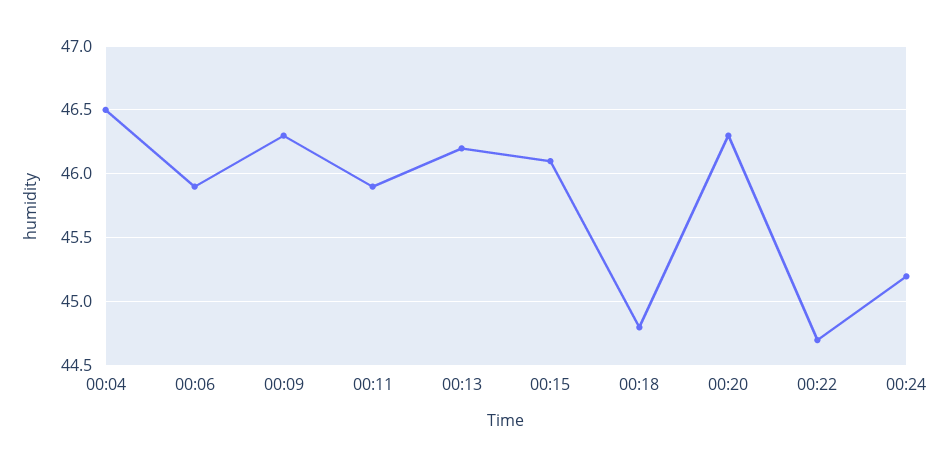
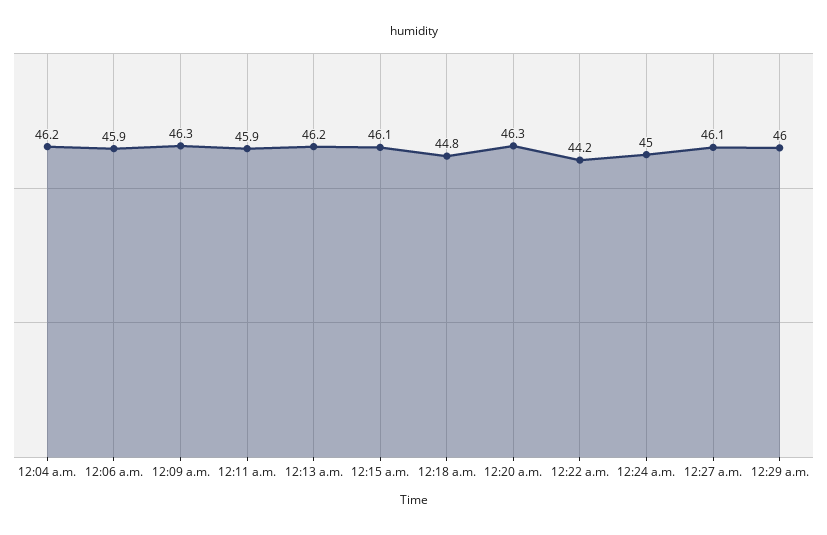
00:04: 46.5 -> 46.2
00:22: 44.7 -> 44.2
00:24: 45.2 -> 45
12:27 a.m.: none -> 46.1
12:29 a.m.: none -> 46

